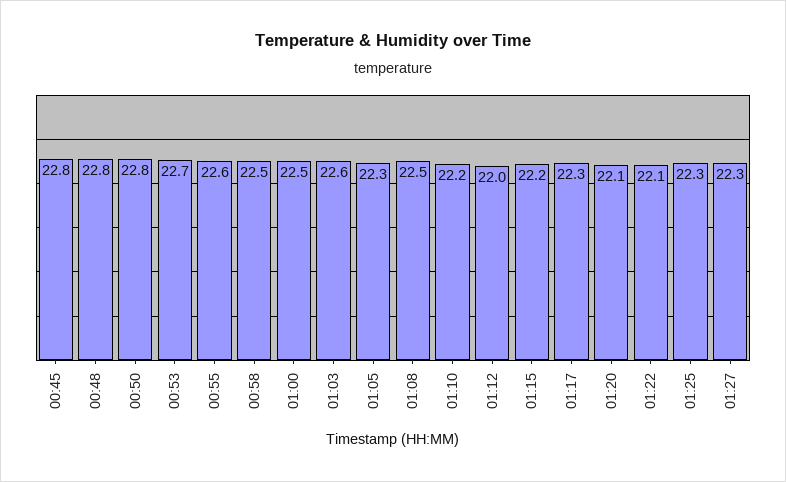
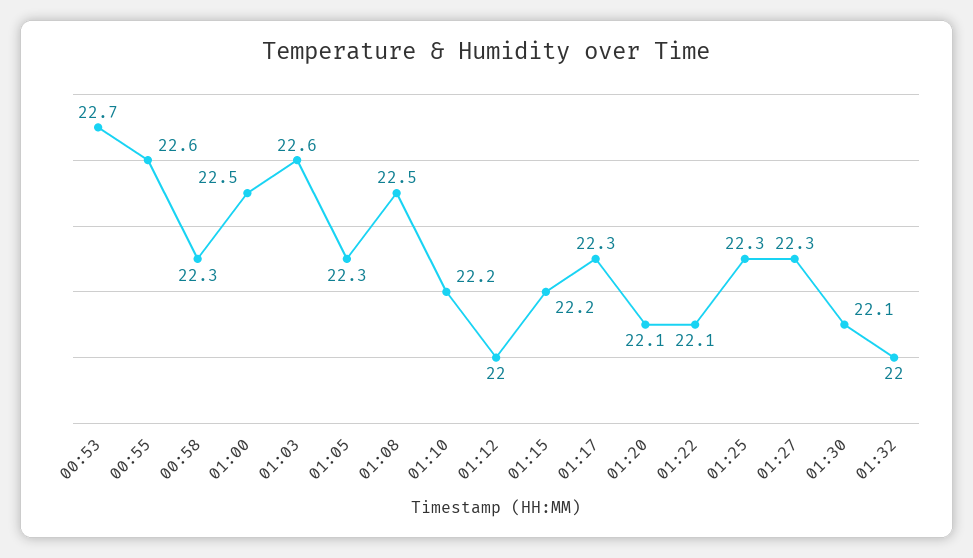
00:45: 22.8 -> none
00:48: 22.8 -> none
00:50: 22.8 -> none
00:58: 22.5 -> 22.3
01:30: none -> 22.1
01:32: none -> 22

